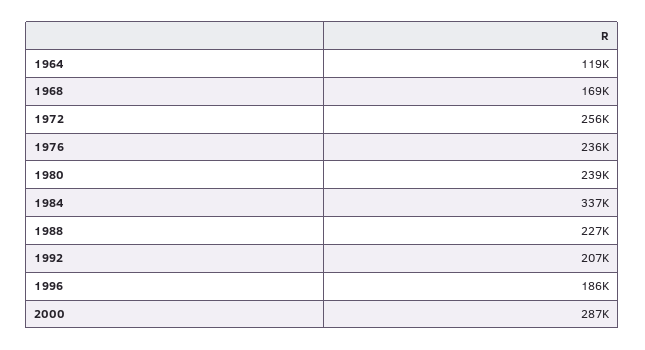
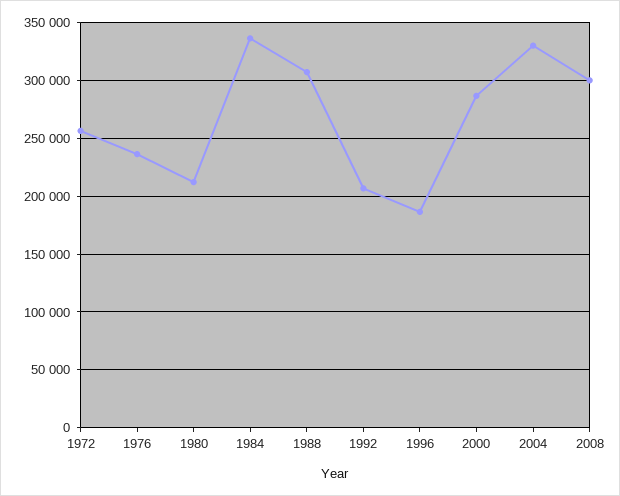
1964: 119000 -> none
1968: 169000 -> none
1980: 239000 -> 210000
1988: 227000 -> 310000
2004: none -> 330000
2008: none -> 300000

